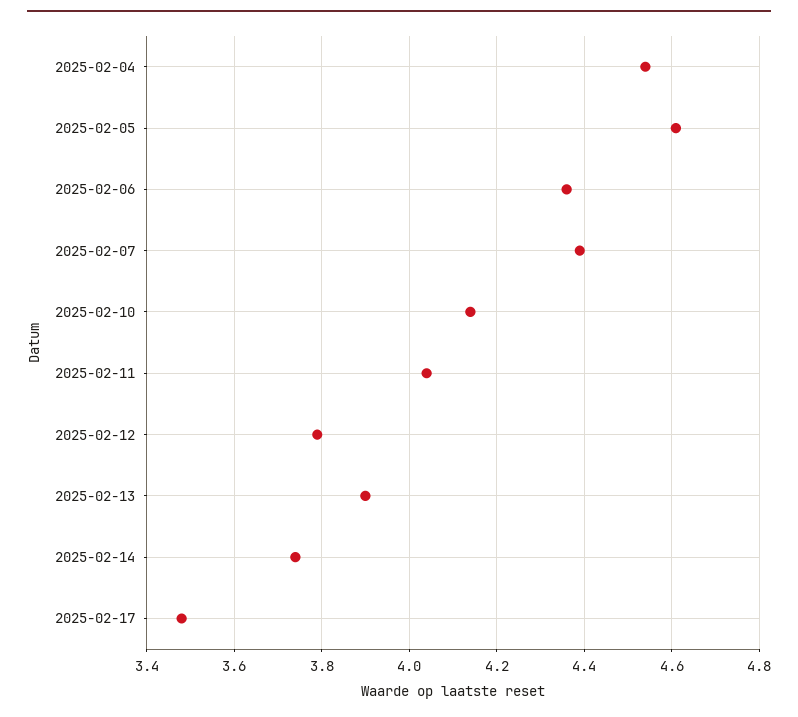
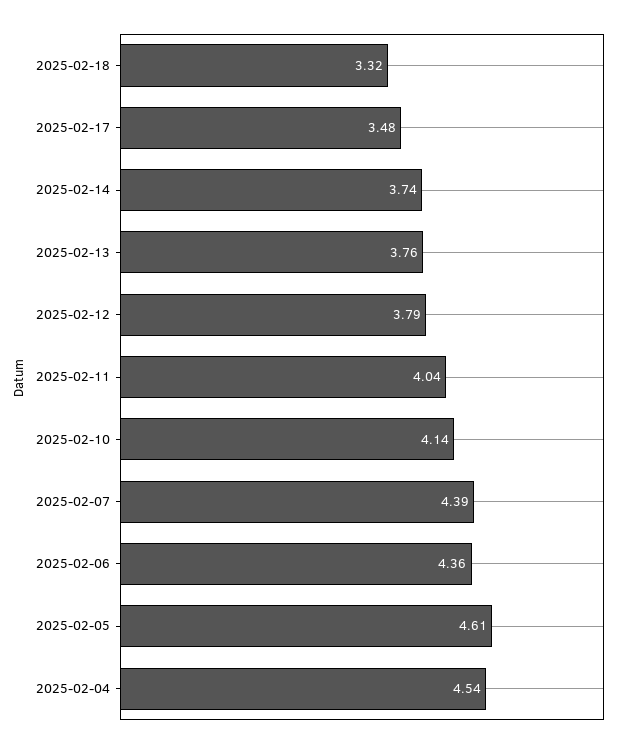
2025-02-13: 3.9 -> 3.76
2025-02-18: none -> 3.32

